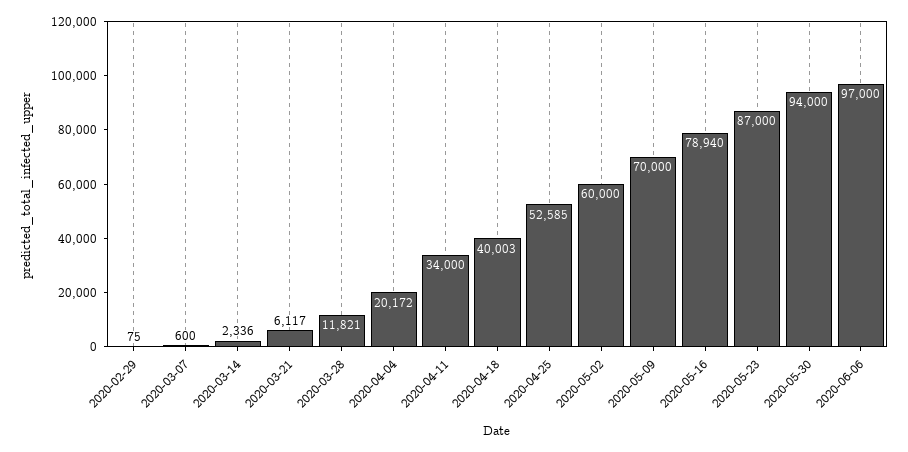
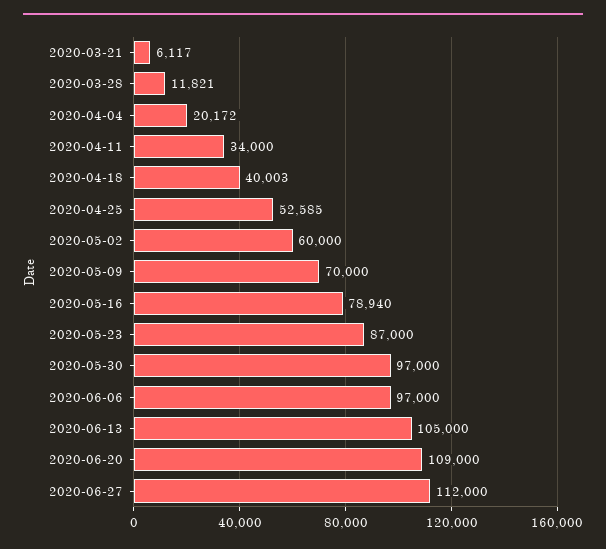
2020-02-29: 75 -> none
2020-03-07: 600 -> none
2020-03-14: 2336 -> none
2020-05-30: 94000 -> 97000
2020-06-13: none -> 105000
2020-06-20: none -> 109000
2020-06-27: none -> 112000

